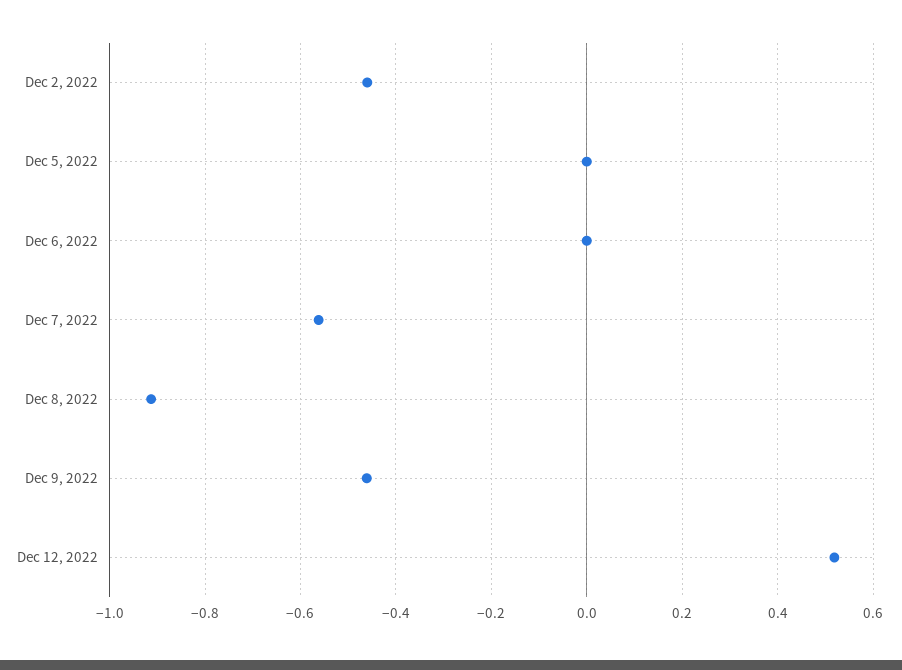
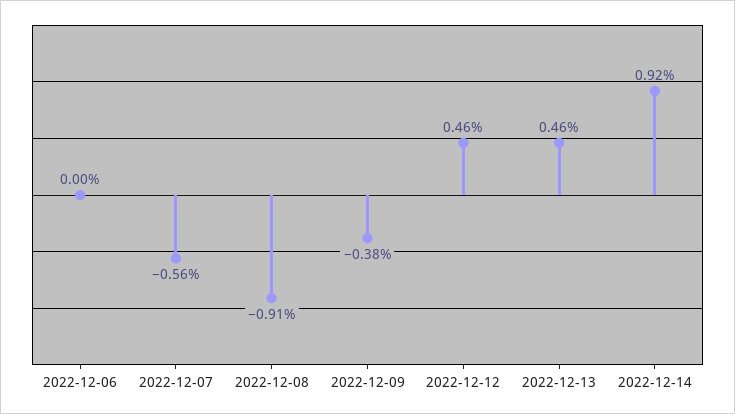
Dec 2, 2022: -0.46 -> none
Dec 5, 2022: 0 -> none
Dec 9, 2022: -0.46 -> -0.38
Dec 12, 2022: 0.52 -> 0.46
2022-12-13: none -> 0.46
2022-12-14: none -> 0.92

